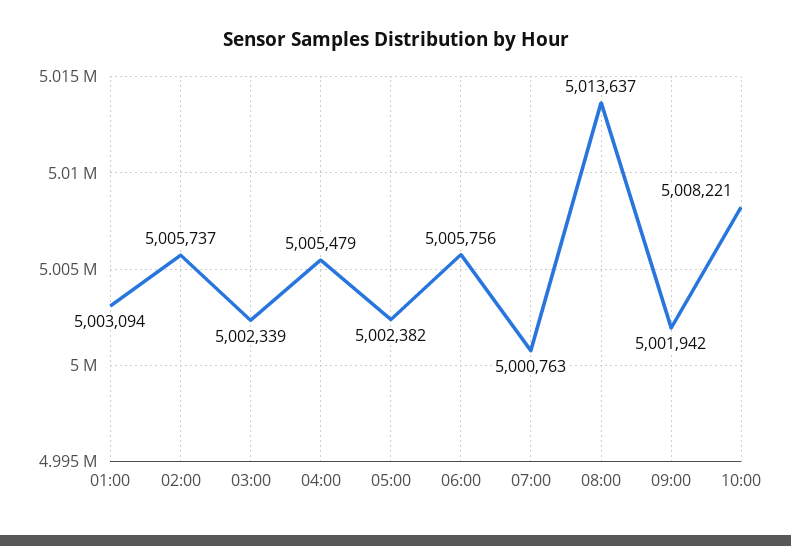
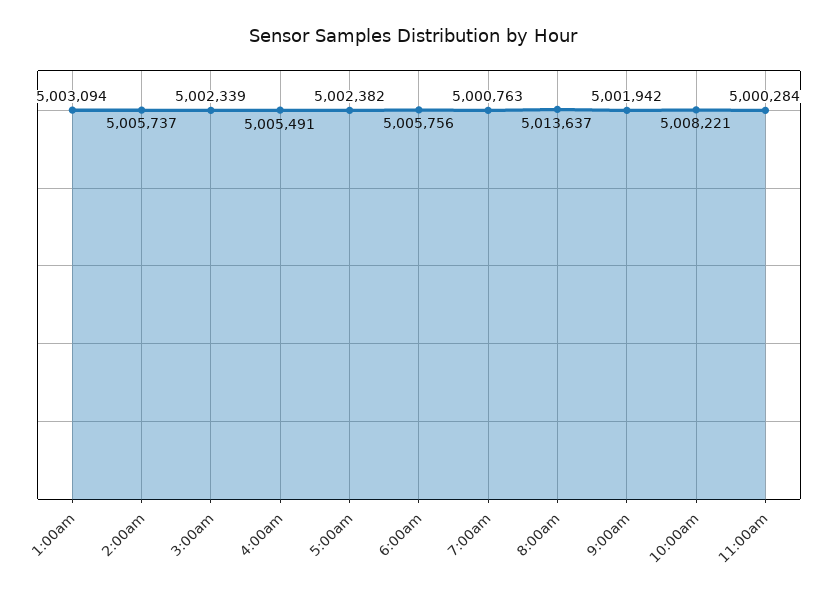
04:00: 5005479 -> 5005491
11:00am: none -> 5000284

